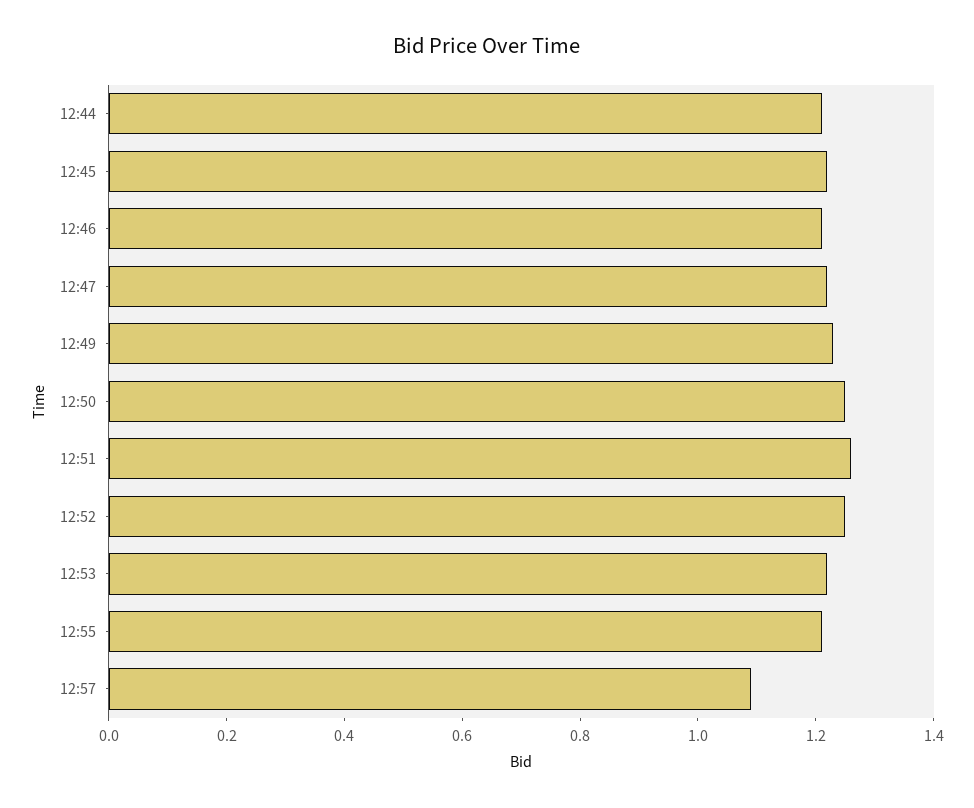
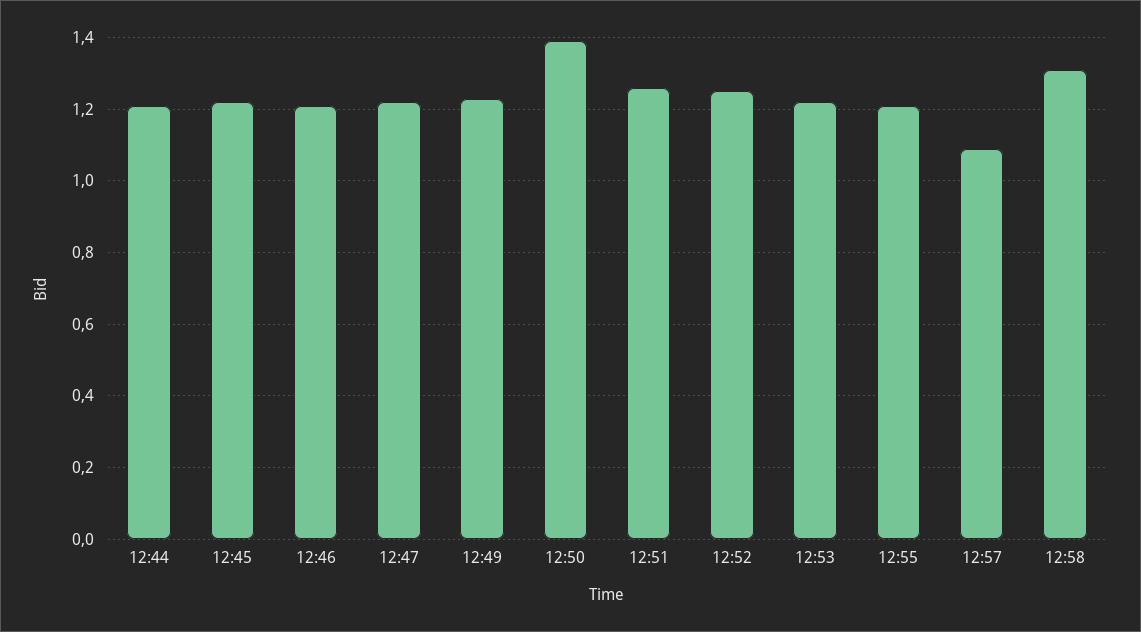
12:50: 1.25 -> 1.4
12:58: none -> 1.3

